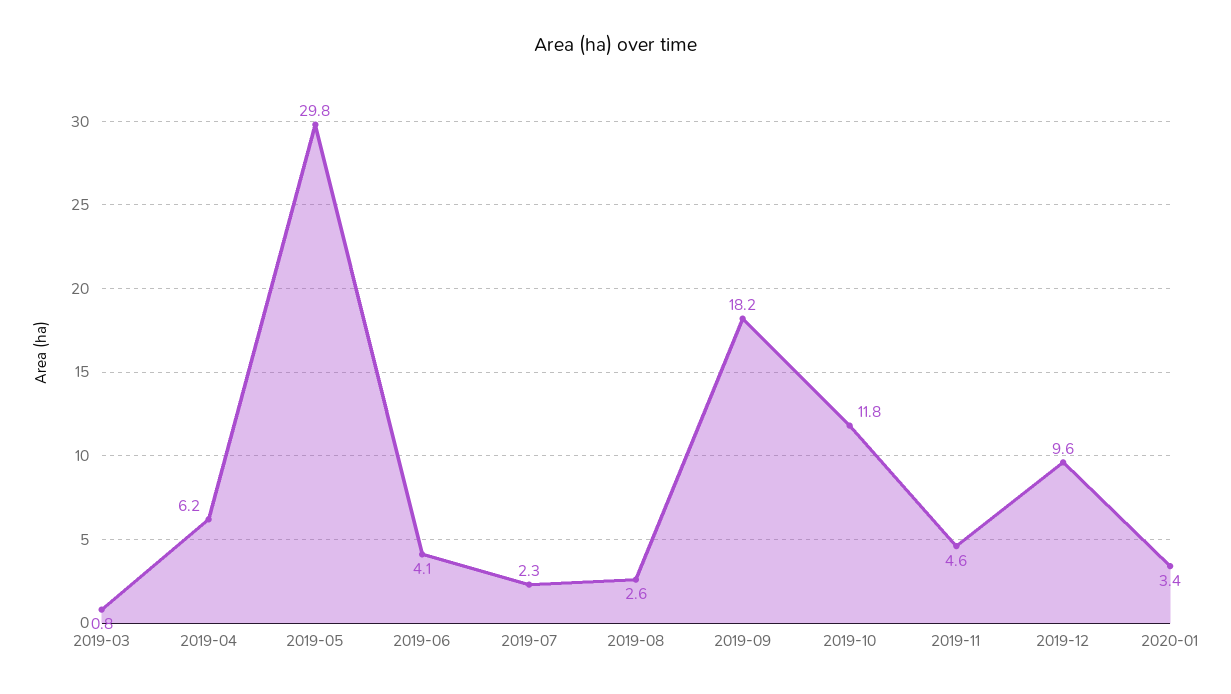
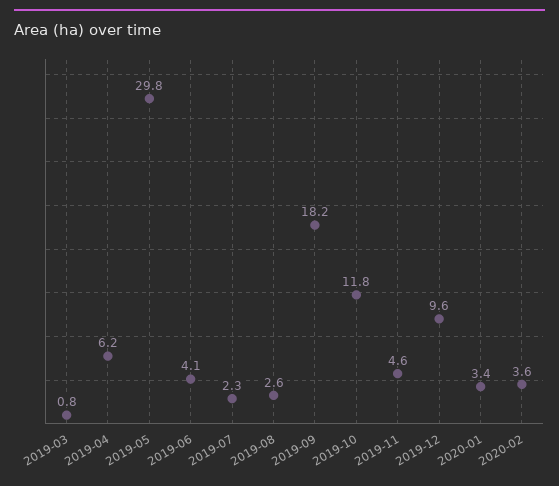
2020-02: none -> 3.6

